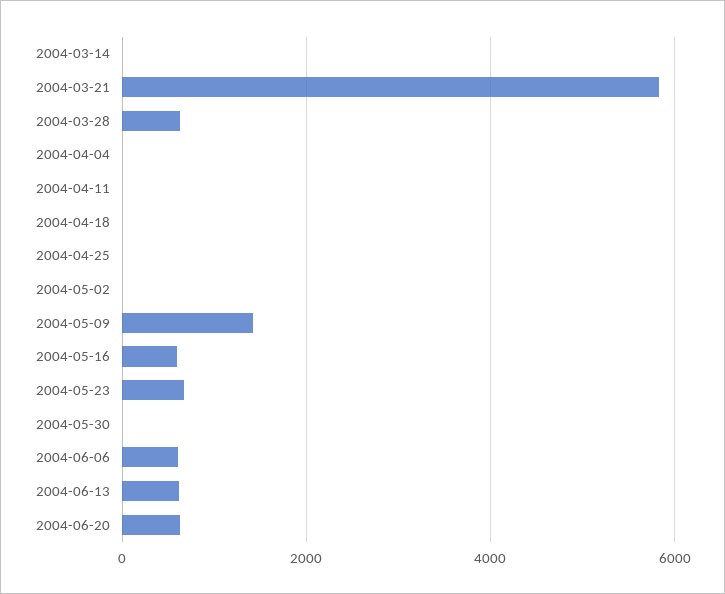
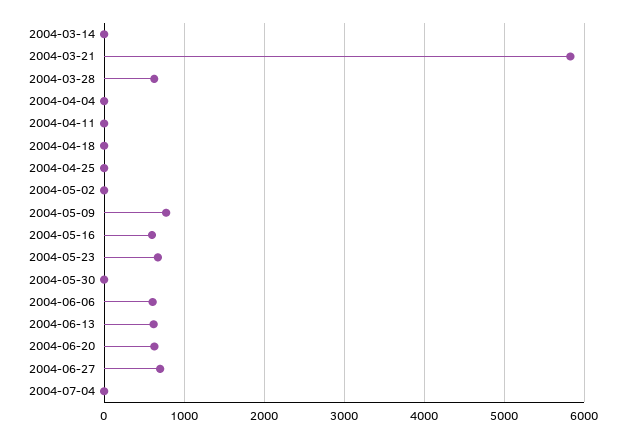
2004-05-09: 1400 -> 800
2004-06-27: none -> 700
2004-07-04: none -> 0

